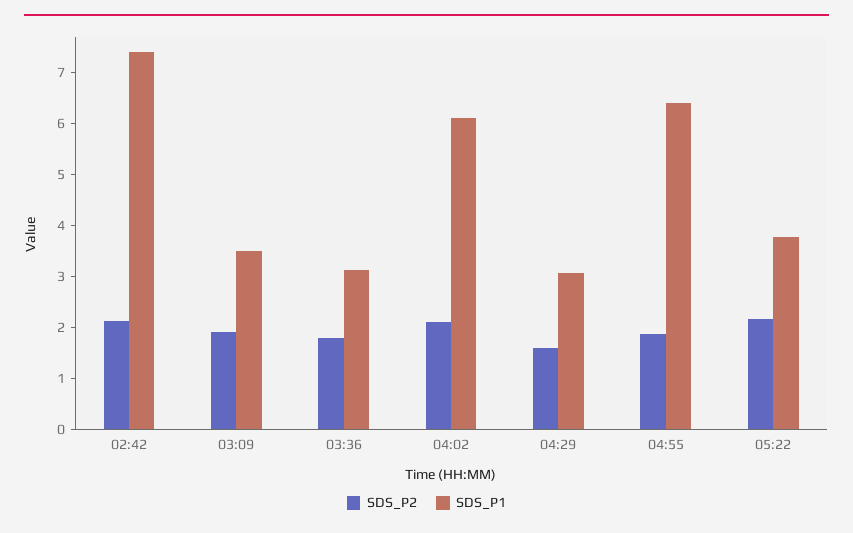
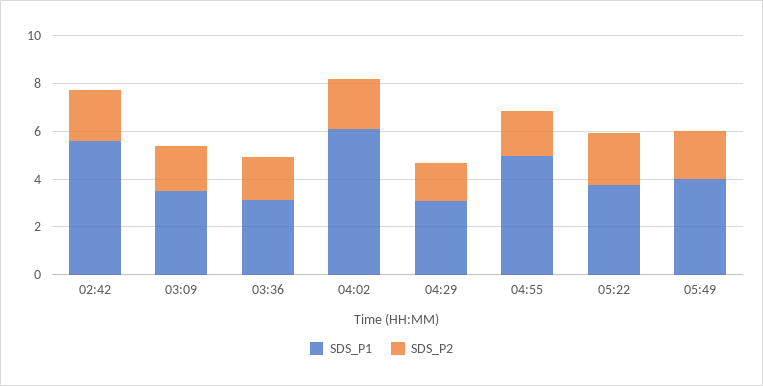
SDS_P1, 02:42: 7.4 -> 5.5
SDS_P1, 04:55: 6.4 -> 5
SDS_P1, 05:49: none -> 4
SDS_P2, 05:49: none -> 2

